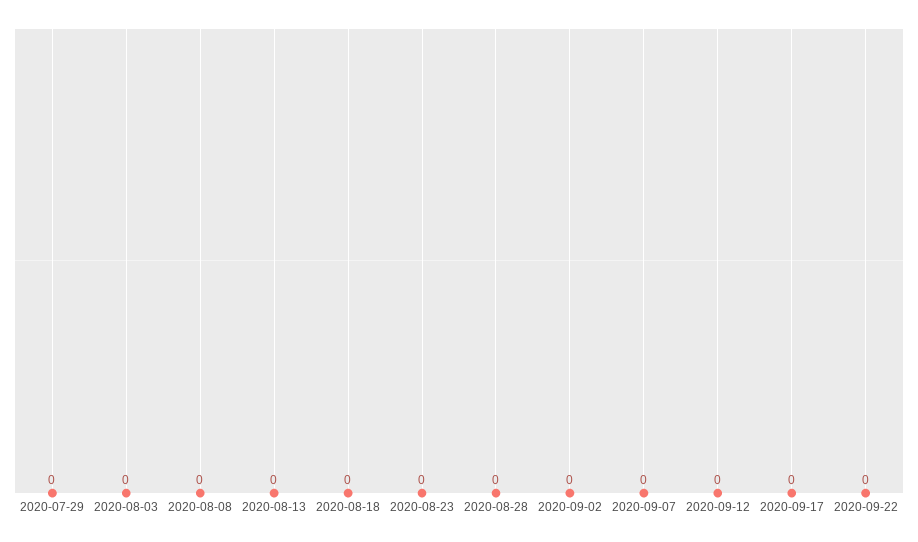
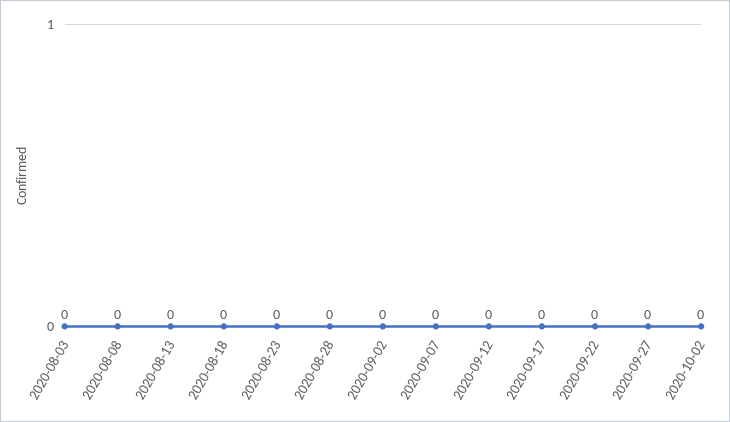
2020-07-29: 0 -> none
2020-09-27: none -> 0
2020-10-02: none -> 0

